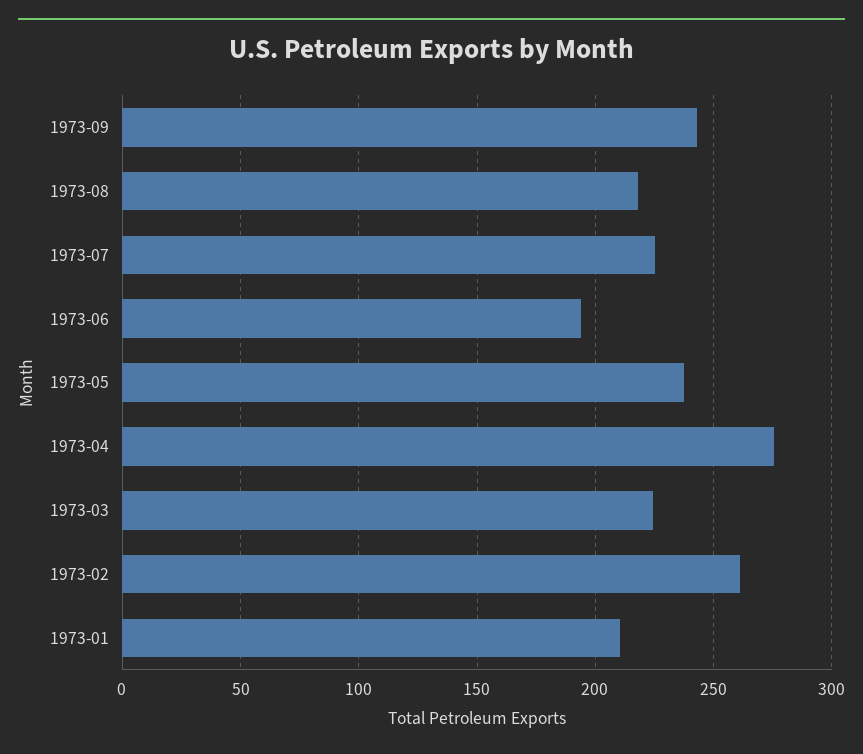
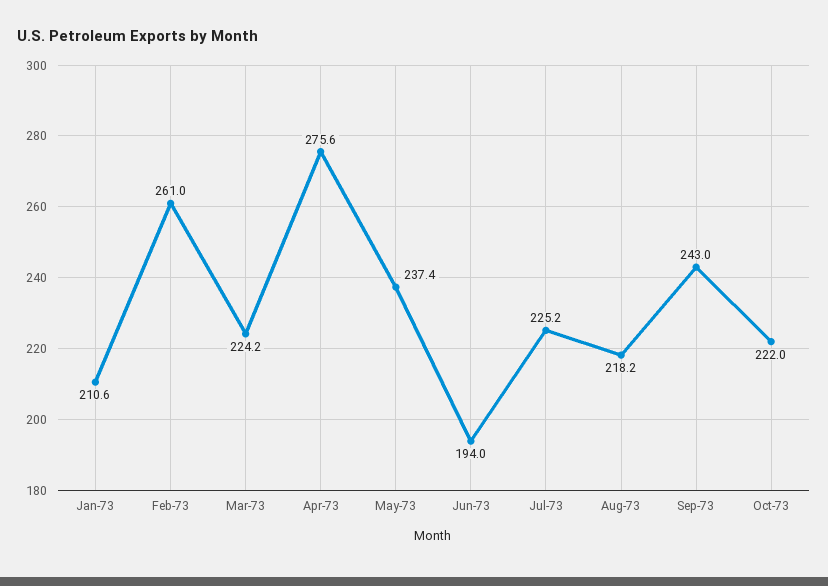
Oct-73: none -> 222

